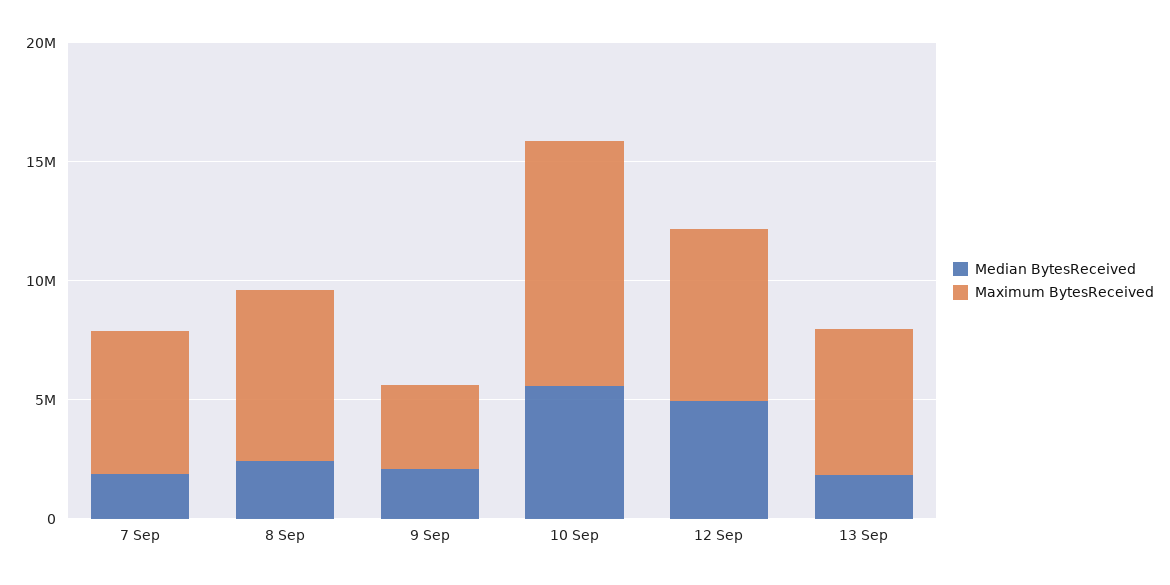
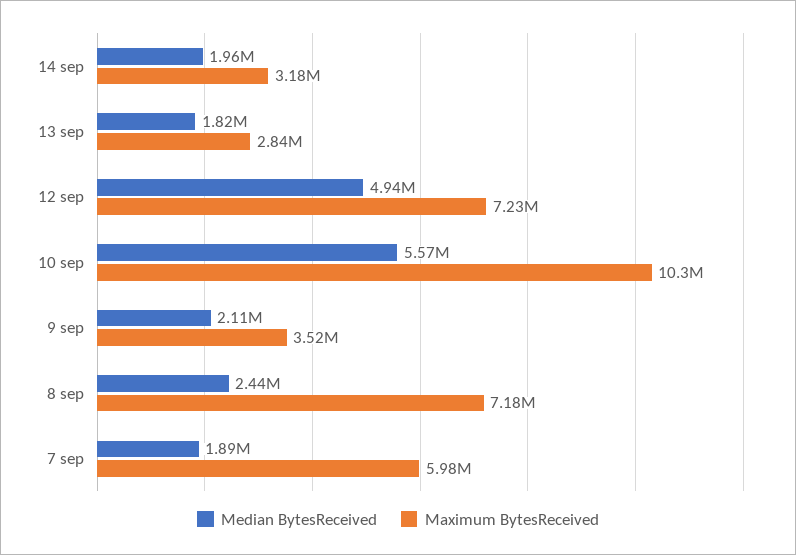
Maximum BytesReceived, 13 Sep: 6000000 -> 2840000
Median BytesReceived, 14 sep: none -> 1960000
Maximum BytesReceived, 14 sep: none -> 3180000

